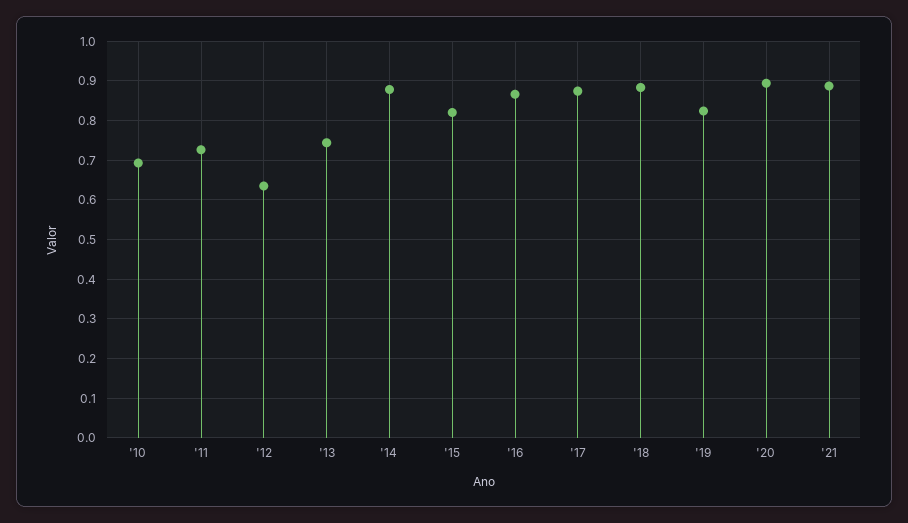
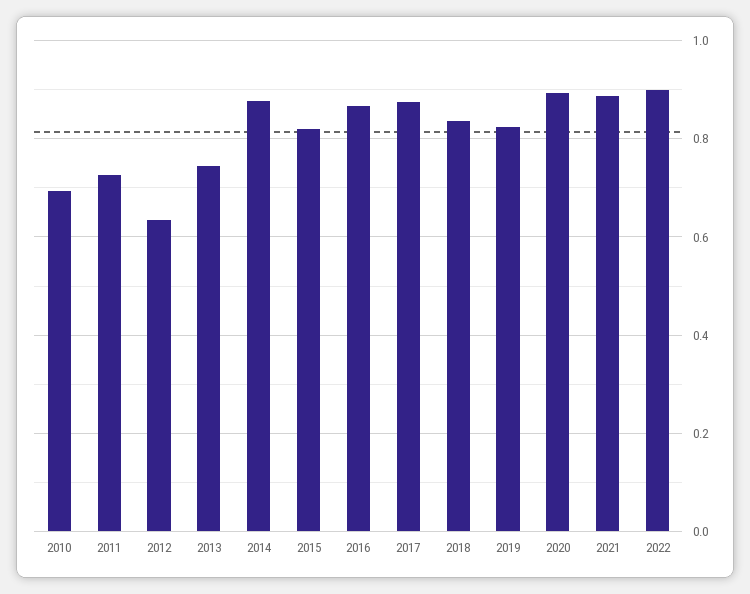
'18: 0.88 -> 0.84
2022: none -> 0.9

